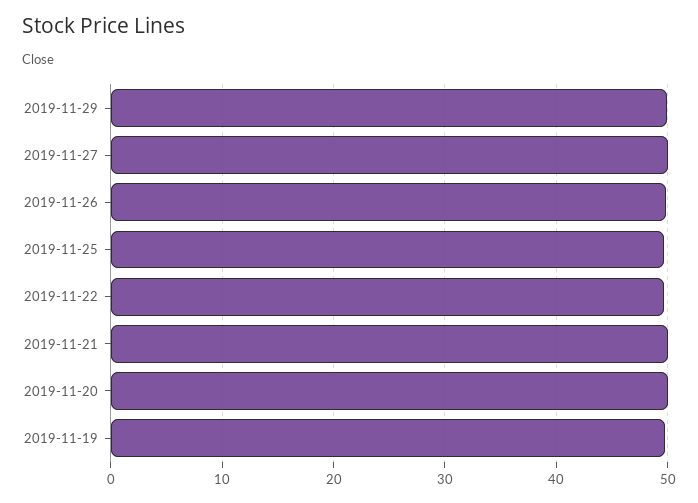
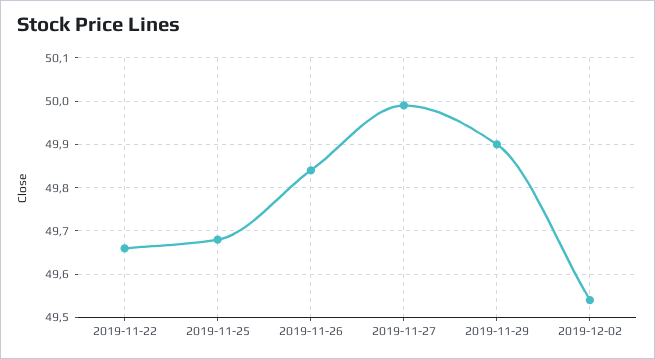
2019-11-21: 50 -> none
2019-11-20: 50 -> none
2019-11-19: 50 -> none
2019-12-02: none -> 49.55

